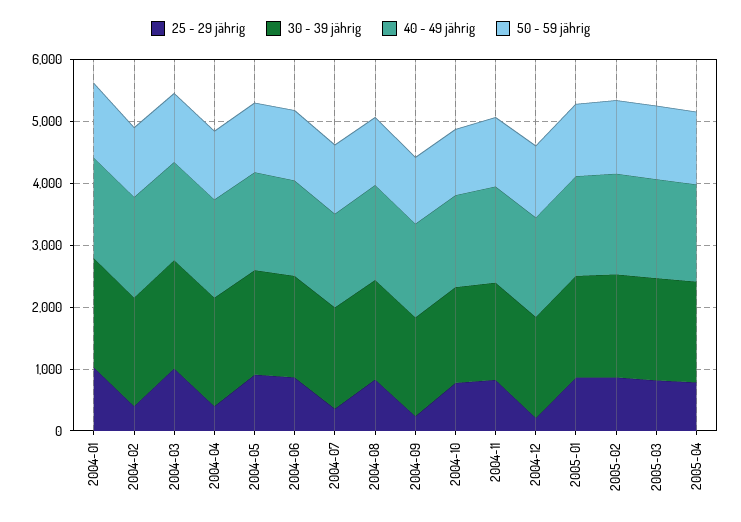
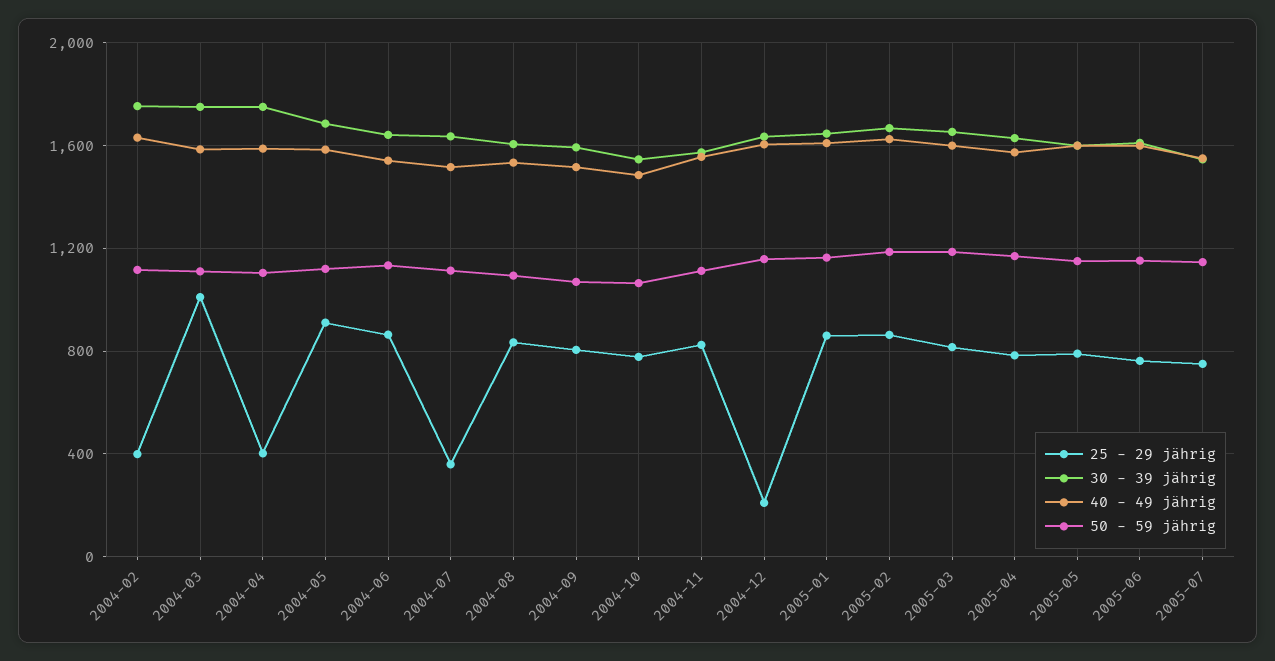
25 - 29 jährig, 2004-01: 1000 -> none
30 - 39 jährig, 2004-01: 1800 -> none
40 - 49 jährig, 2004-01: 1600 -> none
50 - 59 jährig, 2004-01: 1200 -> none
25 - 29 jährig, 2004-09: 200 -> 800
25 - 29 jährig, 2005-05: none -> 800
30 - 39 jährig, 2005-05: none -> 1600
40 - 49 jährig, 2005-05: none -> 1600
50 - 59 jährig, 2005-05: none -> 1150
25 - 29 jährig, 2005-06: none -> 750
30 - 39 jährig, 2005-06: none -> 1600
40 - 49 jährig, 2005-06: none -> 1600
50 - 59 jährig, 2005-06: none -> 1150
25 - 29 jährig, 2005-07: none -> 750
30 - 39 jährig, 2005-07: none -> 1550
40 - 49 jährig, 2005-07: none -> 1550
50 - 59 jährig, 2005-07: none -> 1150

